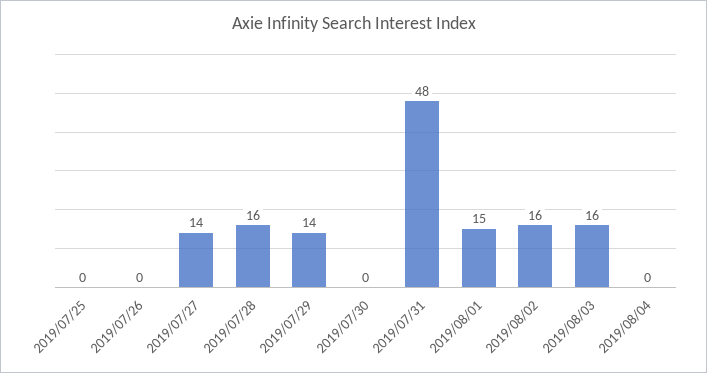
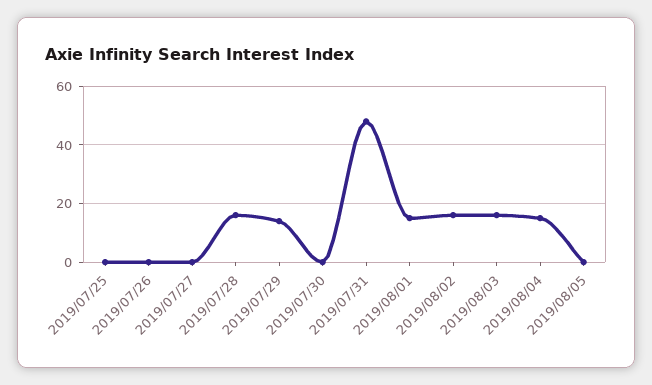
2019/07/27: 14 -> 0
2019/08/04: 0 -> 15
2019/08/05: none -> 0

